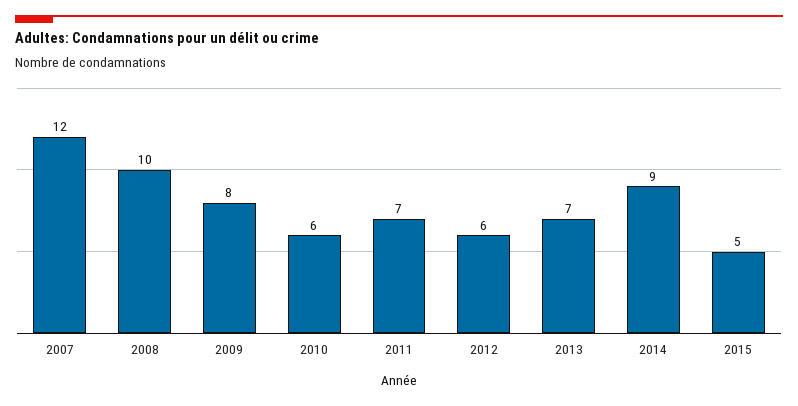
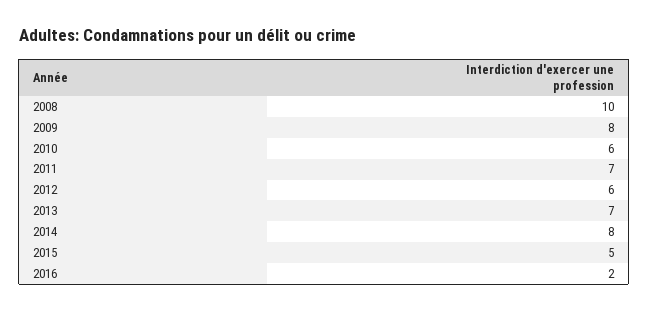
2007: 12 -> none
2014: 9 -> 8
2016: none -> 2

